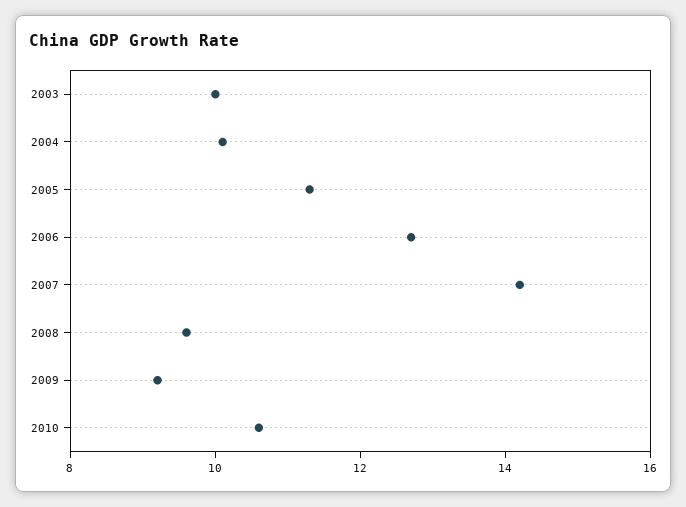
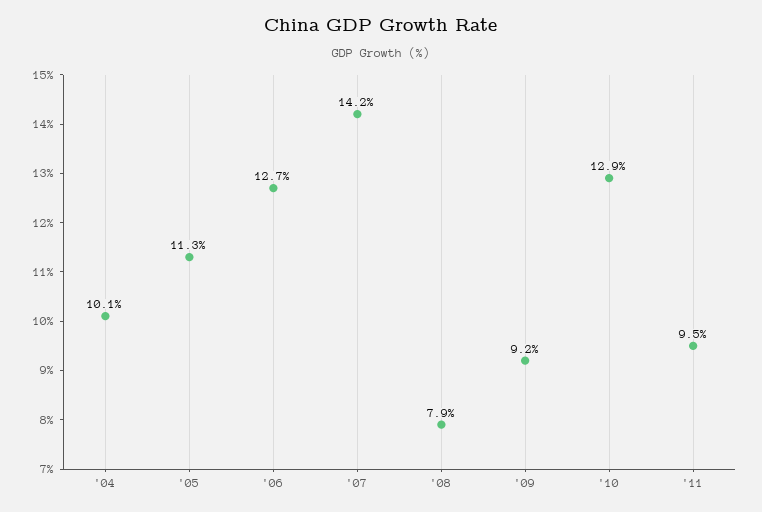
2003: 10 -> none
2008: 9.5 -> 7.9
2010: 10.5 -> 12.9
'11: none -> 9.5

